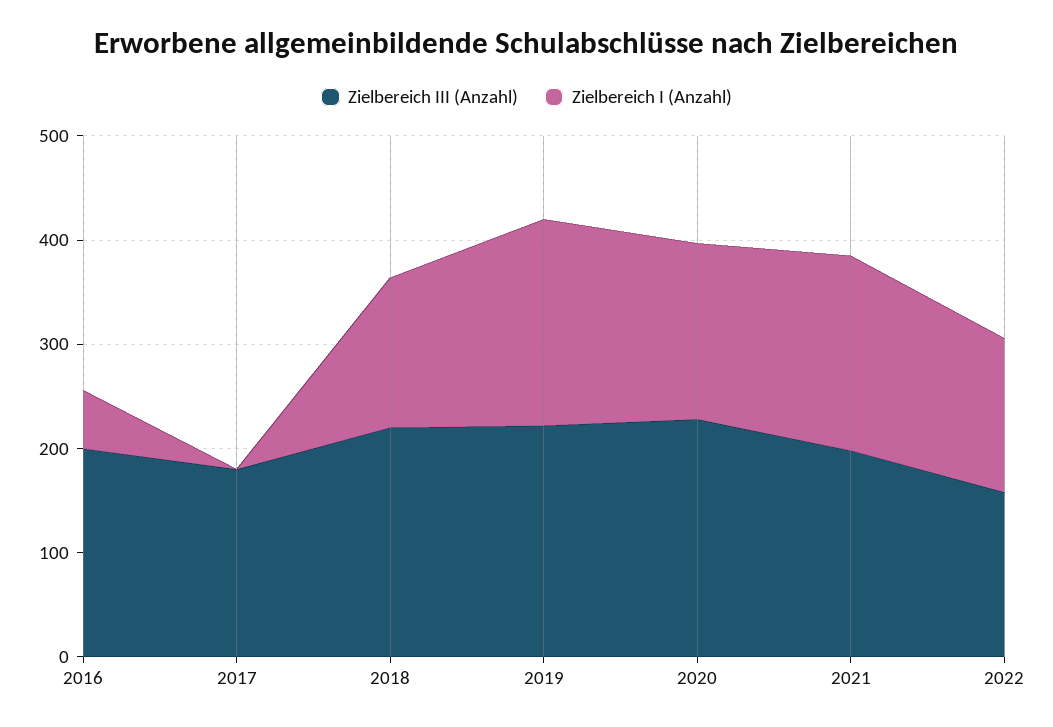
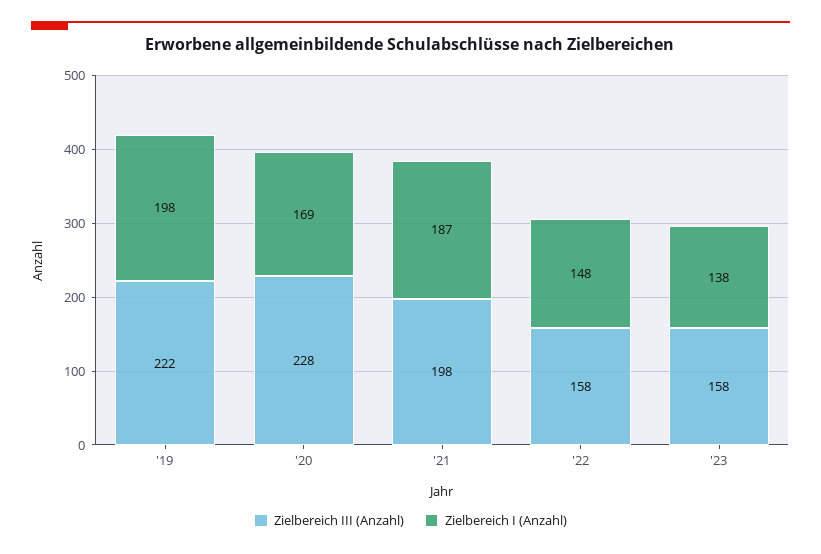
Zielbereich III (Anzahl), 2016: 200 -> none
Zielbereich I (Anzahl), 2016: 60 -> none
Zielbereich III (Anzahl), 2017: 180 -> none
Zielbereich I (Anzahl), 2017: 0 -> none
Zielbereich III (Anzahl), 2018: 220 -> none
Zielbereich I (Anzahl), 2018: 140 -> none
Zielbereich III (Anzahl), '23: none -> 158
Zielbereich I (Anzahl), '23: none -> 138

